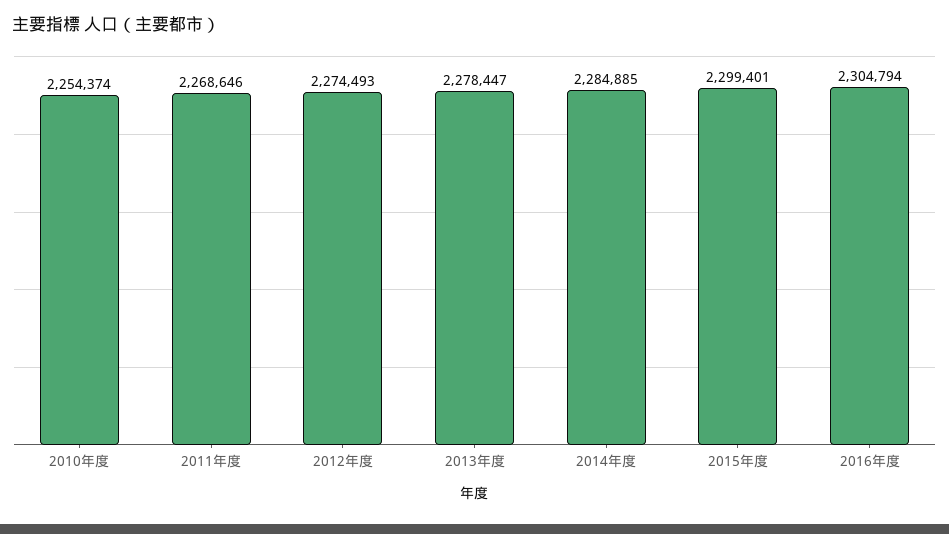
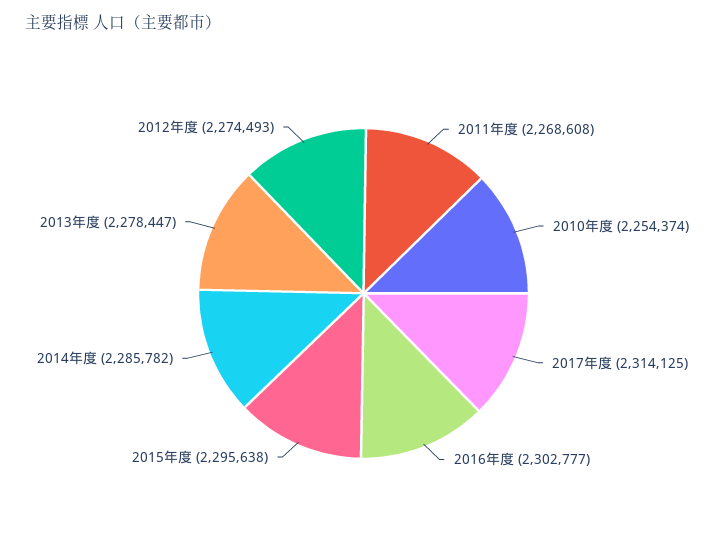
2011年度: 2268646 -> 2268608
2014年度: 2284885 -> 2285782
2015年度: 2299401 -> 2295638
2016年度: 2304794 -> 2302777
2017年度: none -> 2314125

